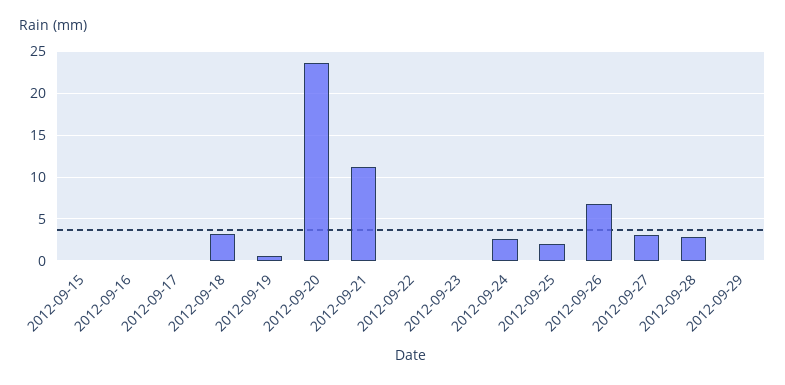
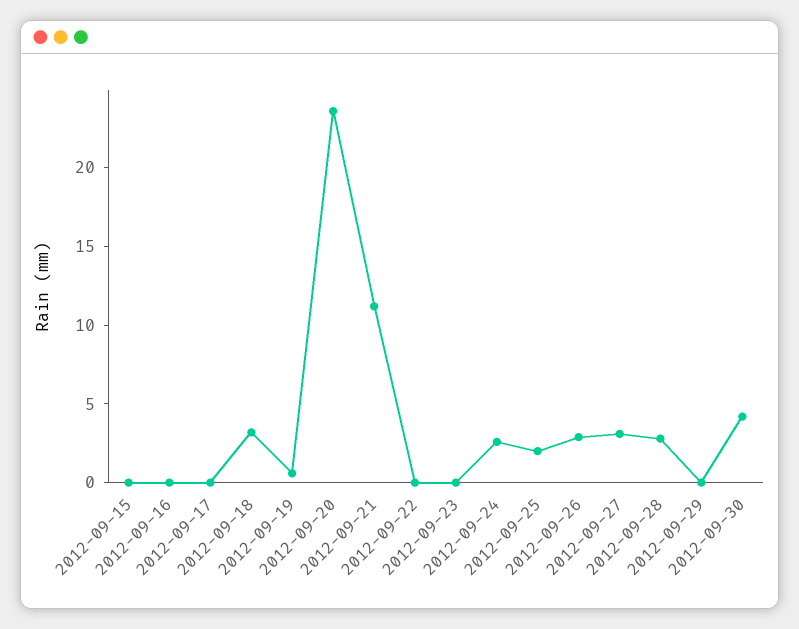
2012-09-26: 7 -> 3
2012-09-30: none -> 4

